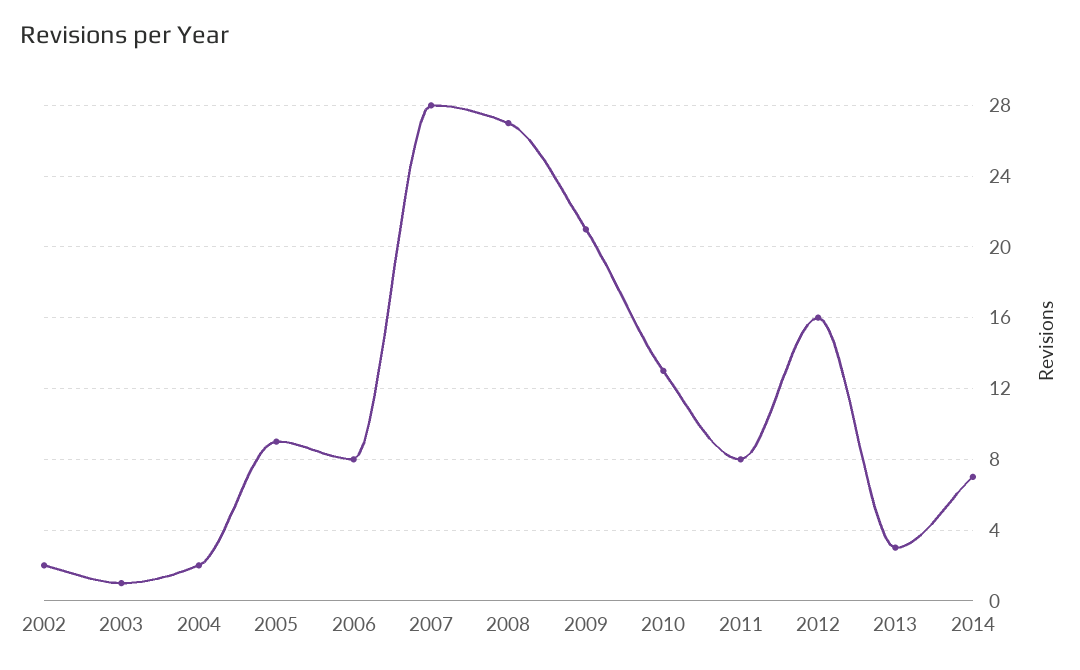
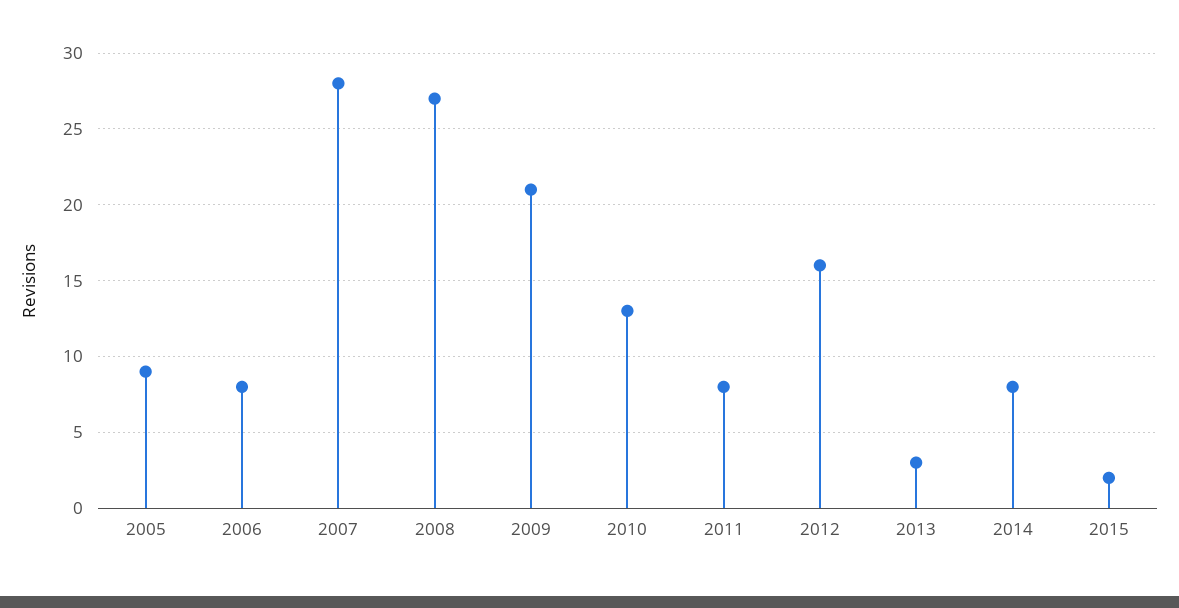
2002: 2 -> none
2003: 1 -> none
2004: 2 -> none
2014: 7 -> 8
2015: none -> 2

